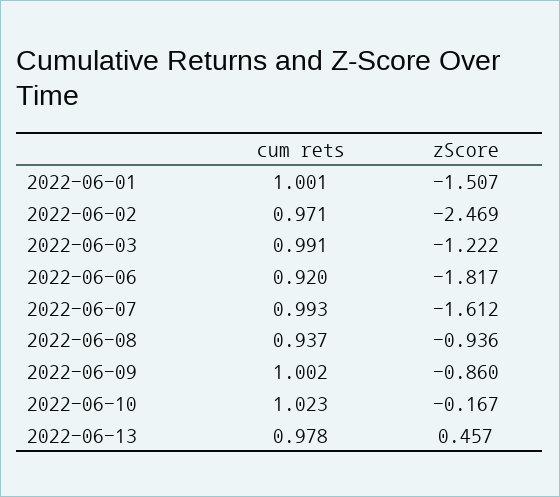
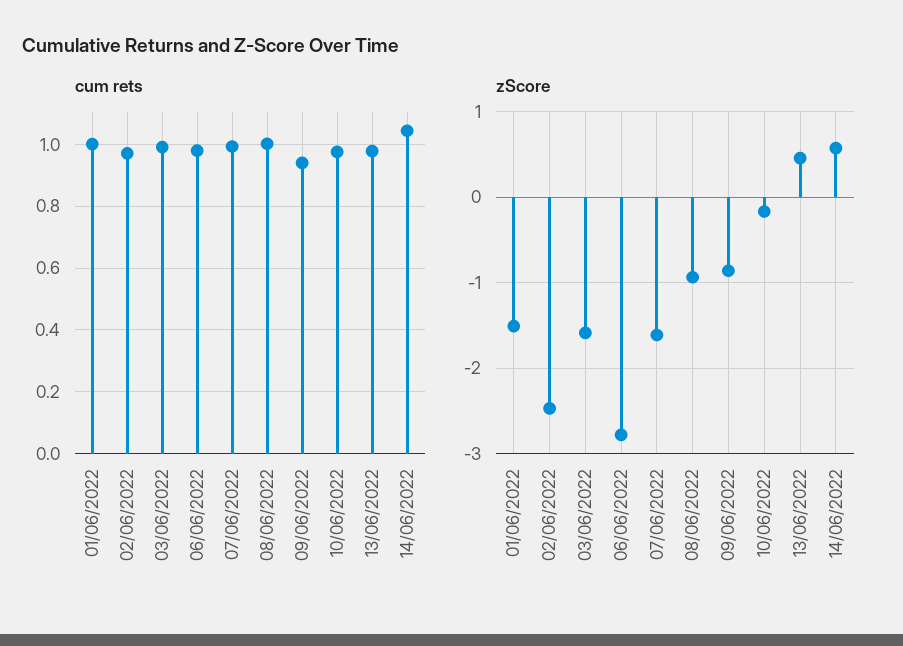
zScore, 2022-06-03: -1.222 -> -1.6
cum rets, 2022-06-06: 0.92 -> 0.98
zScore, 2022-06-06: -1.817 -> -2.8
cum rets, 2022-06-08: 0.937 -> 1
cum rets, 2022-06-09: 1.002 -> 0.94
cum rets, 2022-06-10: 1.023 -> 0.98
cum rets, 14/06/2022: none -> 1.04
zScore, 14/06/2022: none -> 0.6

